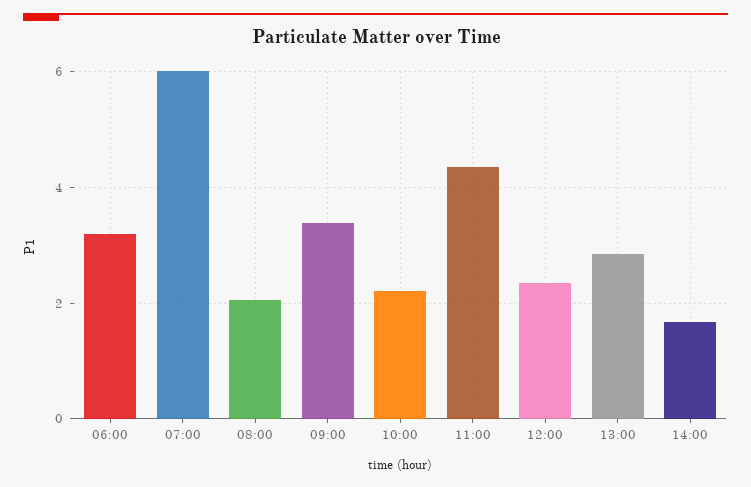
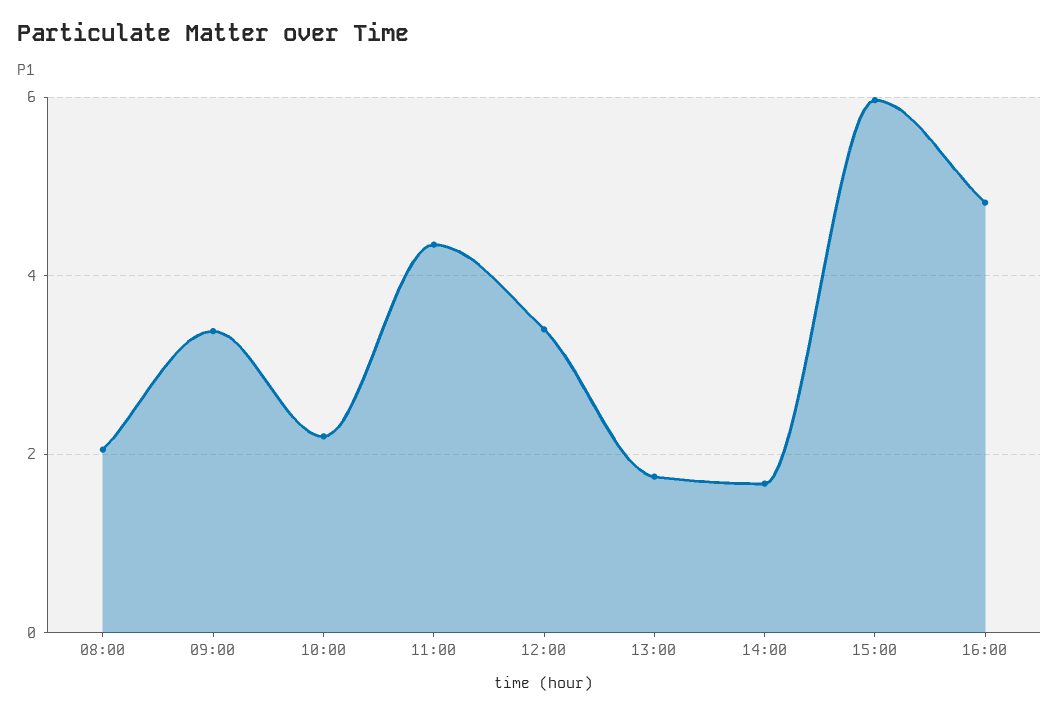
06:00: 3.2 -> none
07:00: 6 -> none
12:00: 2.4 -> 3.4
13:00: 2.8 -> 1.8
15:00: none -> 6
16:00: none -> 4.8

